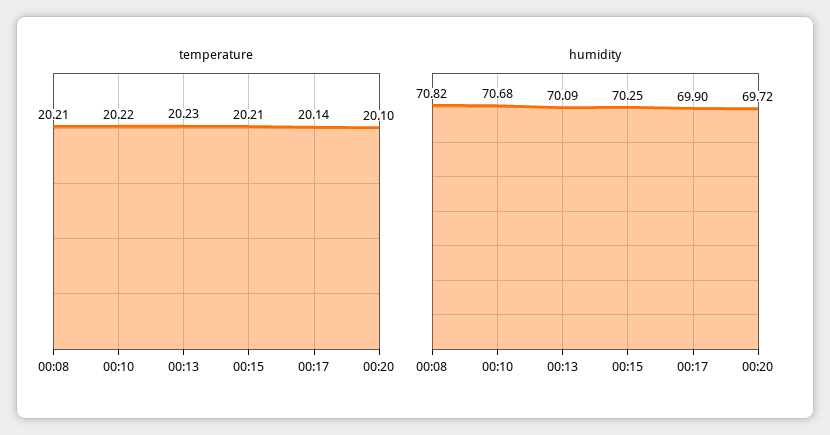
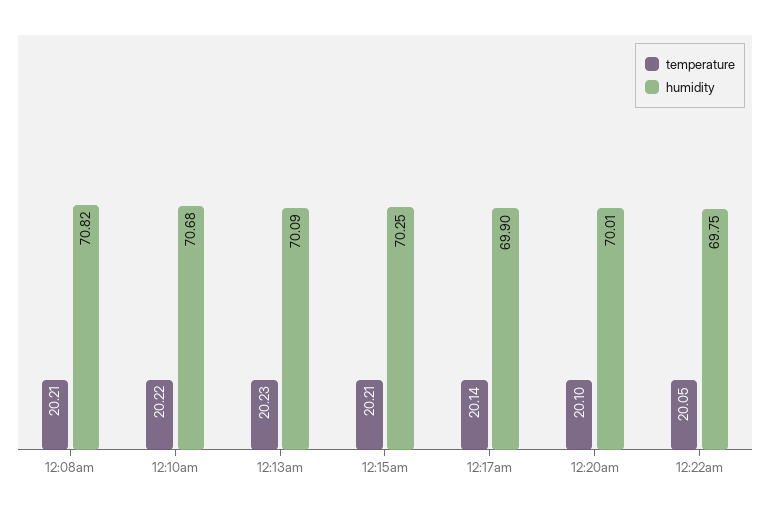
humidity, 00:20: 69.72 -> 70.01
temperature, 12:22am: none -> 20.05
humidity, 12:22am: none -> 69.75

